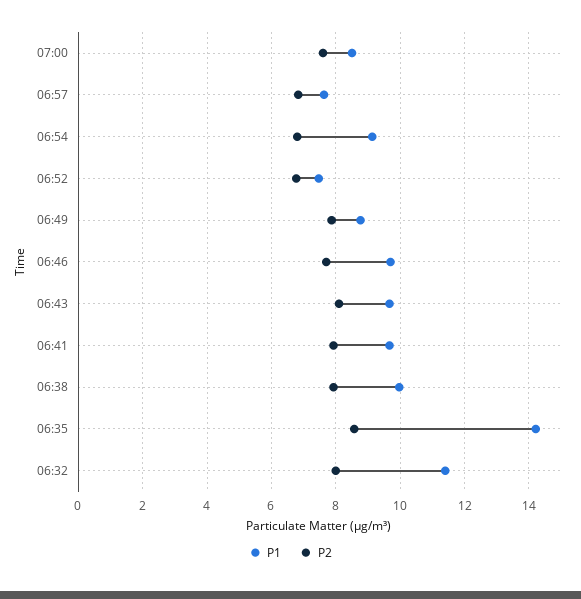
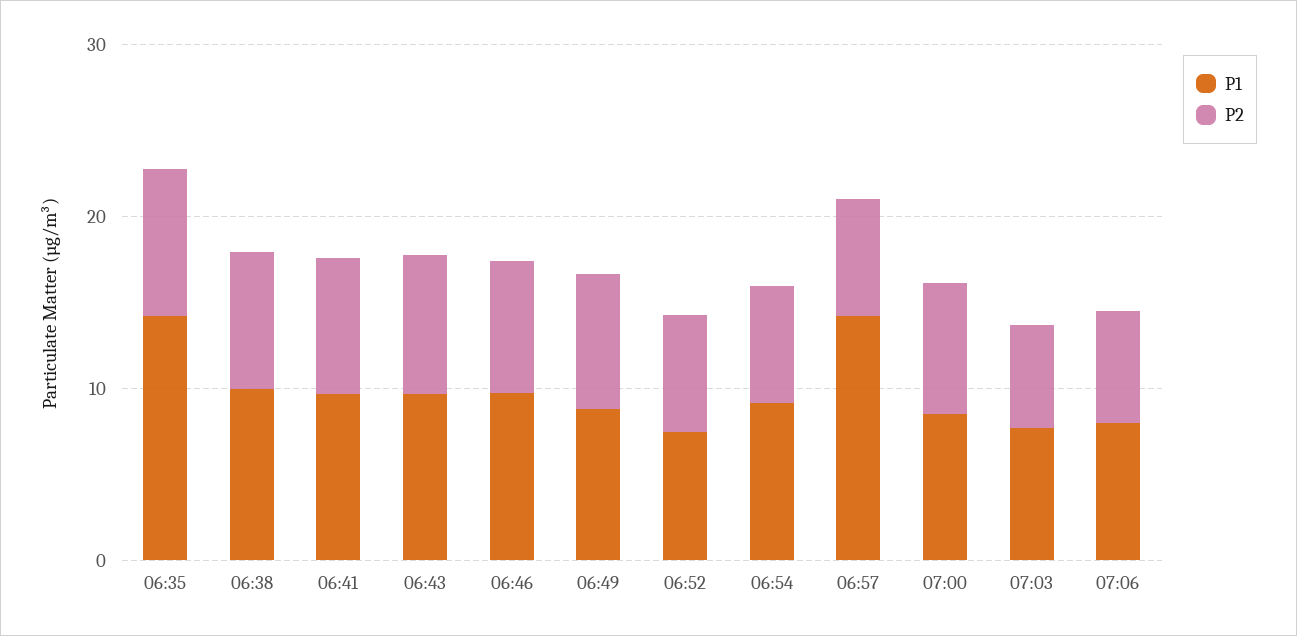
P1, 06:57: 7.6 -> 14
P1, 06:32: 11.4 -> none
P2, 06:32: 8 -> none
P1, 07:03: none -> 8
P2, 07:03: none -> 6
P1, 07:06: none -> 8
P2, 07:06: none -> 6

